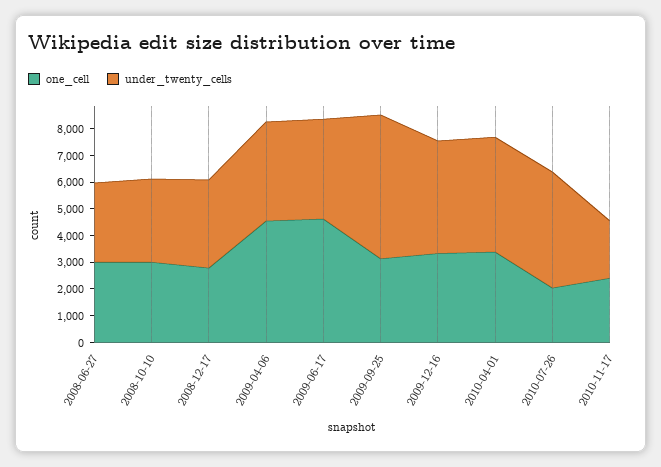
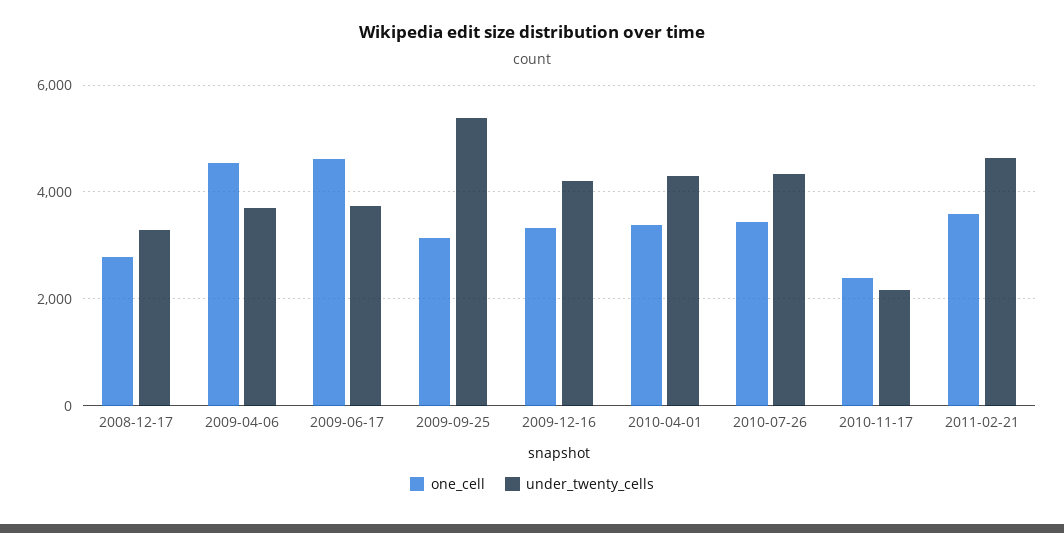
one_cell, 2008-06-27: 3000 -> none
under_twenty_cells, 2008-06-27: 3000 -> none
one_cell, 2008-10-10: 3000 -> none
under_twenty_cells, 2008-10-10: 3000 -> none
one_cell, 2010-07-26: 2000 -> 3400
one_cell, 2011-02-21: none -> 3600
under_twenty_cells, 2011-02-21: none -> 4600

